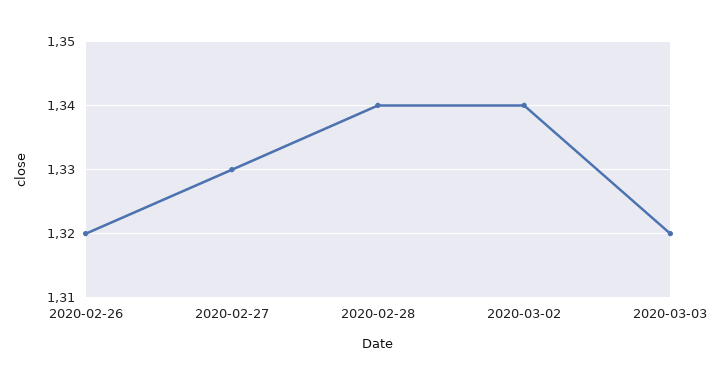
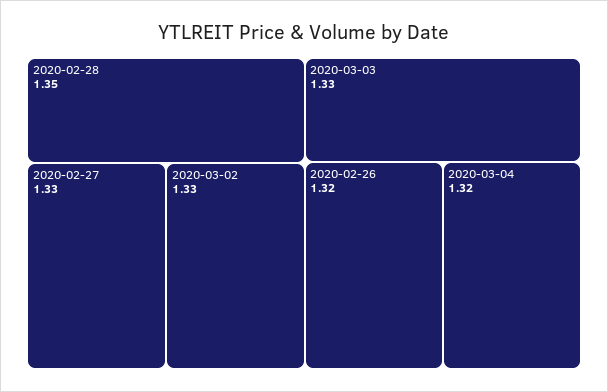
2020-02-28: 1.34 -> 1.35
2020-03-02: 1.34 -> 1.33
2020-03-03: 1.32 -> 1.33
2020-03-04: none -> 1.32

